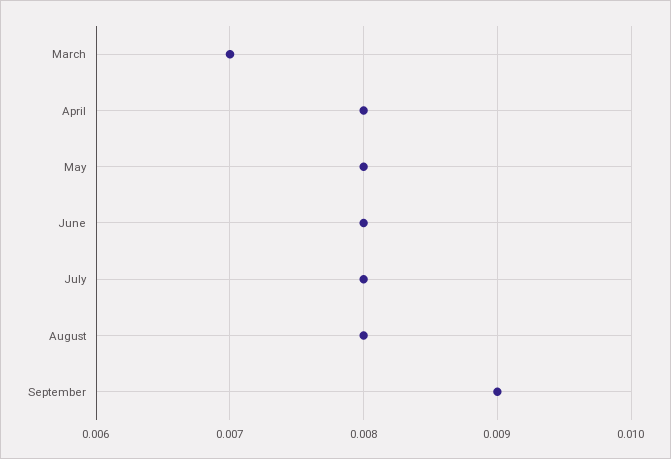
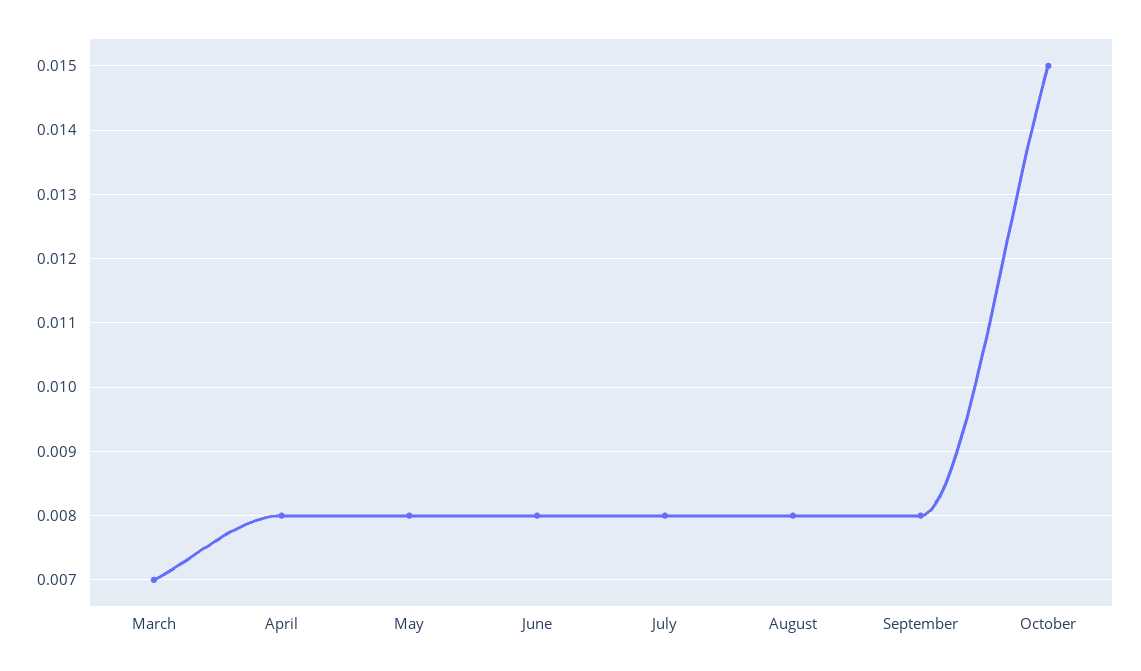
September: 0.009 -> 0.008
October: none -> 0.015

